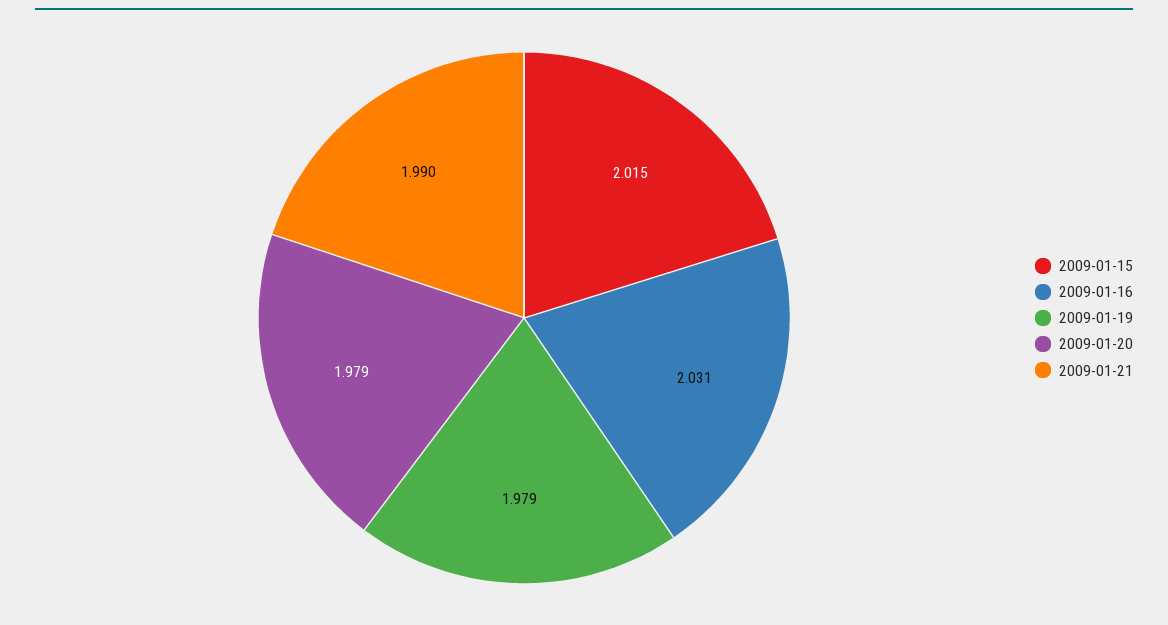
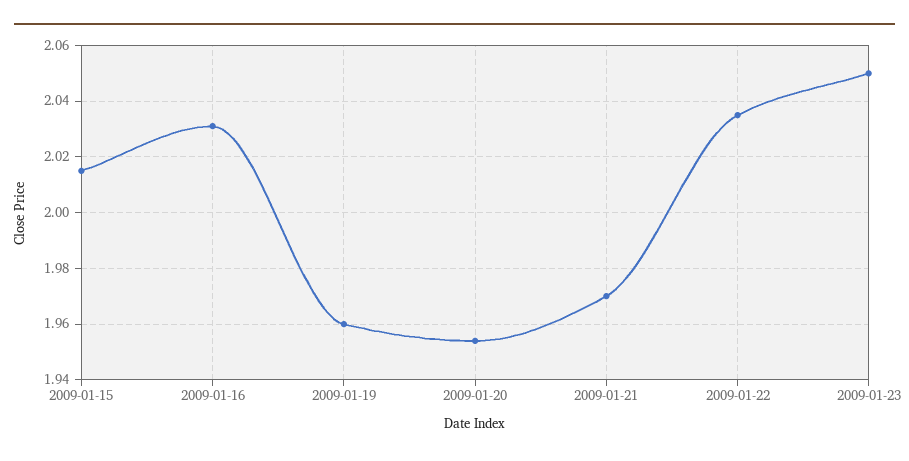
2009-01-19: 1.979 -> 1.96
2009-01-20: 1.979 -> 1.955
2009-01-21: 1.99 -> 1.97
2009-01-22: none -> 2.035
2009-01-23: none -> 2.05

